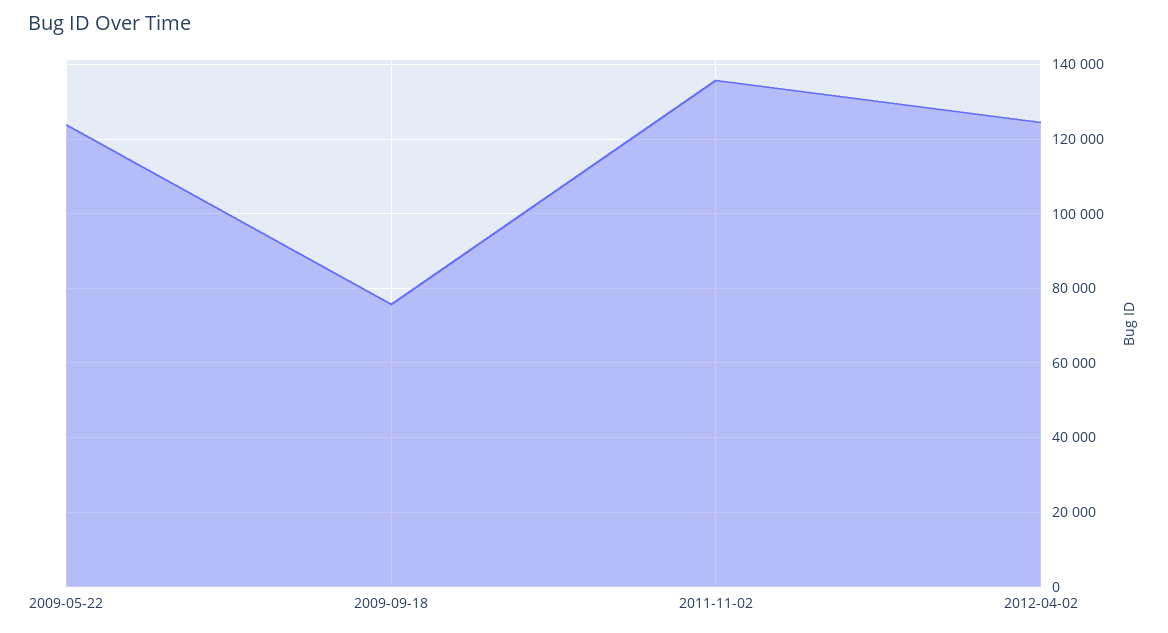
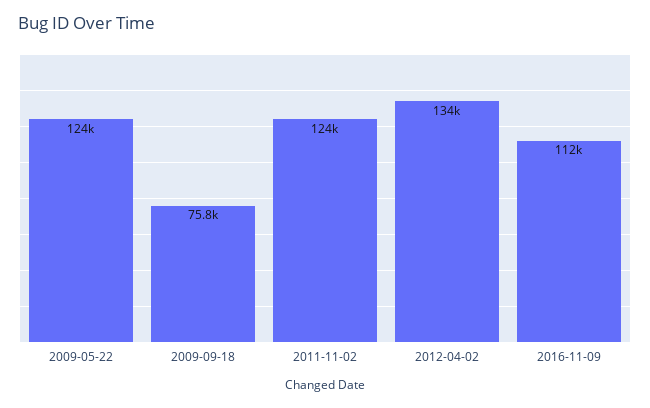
2011-11-02: 136000 -> 124000
2012-04-02: 124000 -> 134000
2016-11-09: none -> 112000

